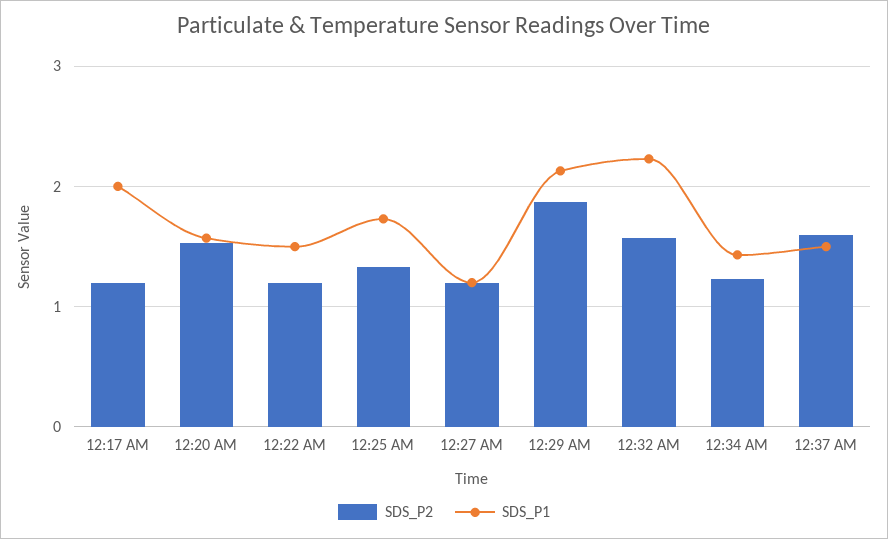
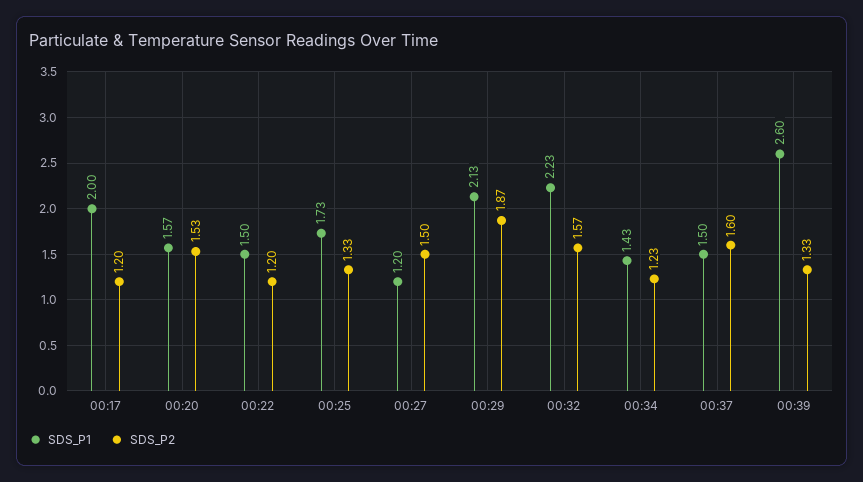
SDS_P2, 12:27 AM: 1.2 -> 1.5
SDS_P1, 00:39: none -> 2.6
SDS_P2, 00:39: none -> 1.33

